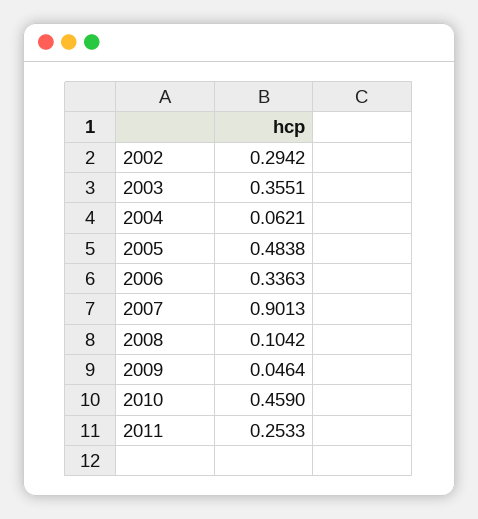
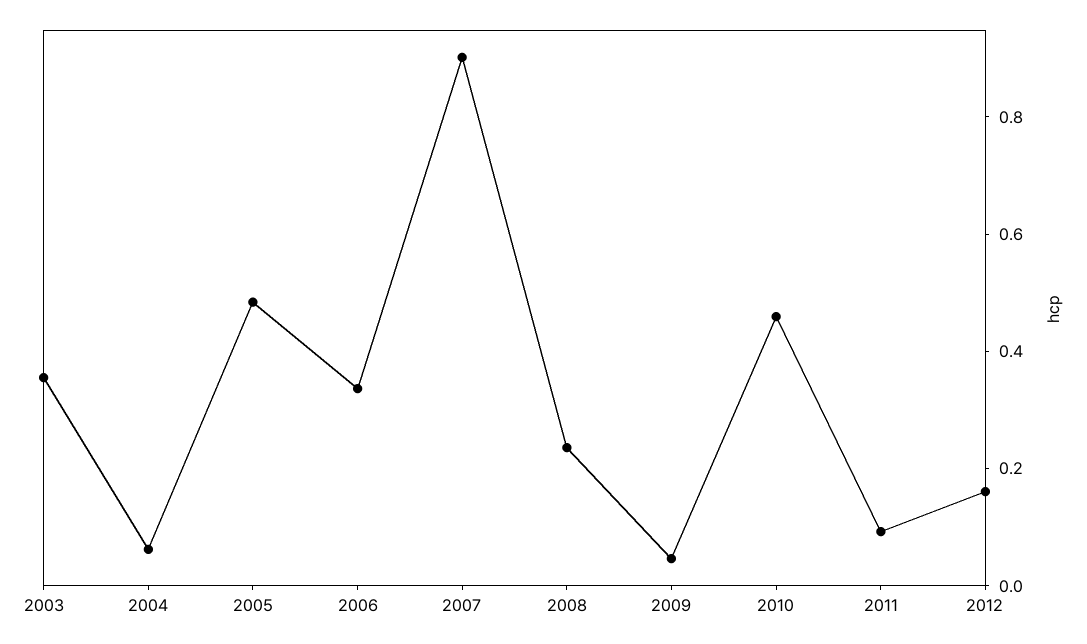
2002: 0.2942 -> none
2008: 0.1042 -> 0.25
2011: 0.2533 -> 0.1
2012: none -> 0.15

